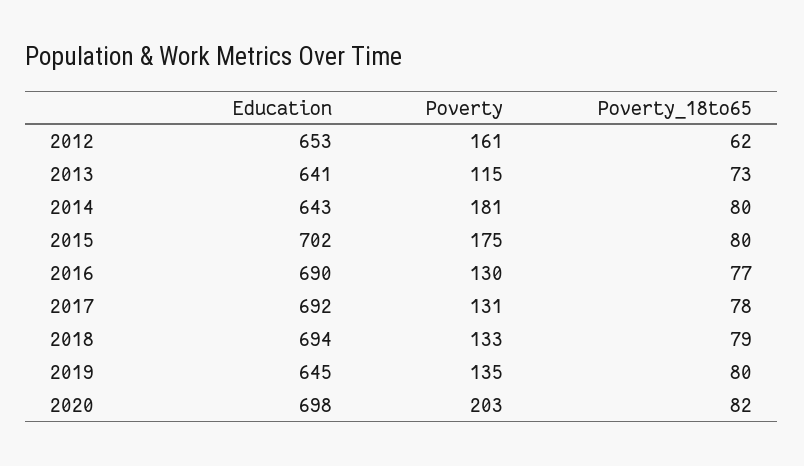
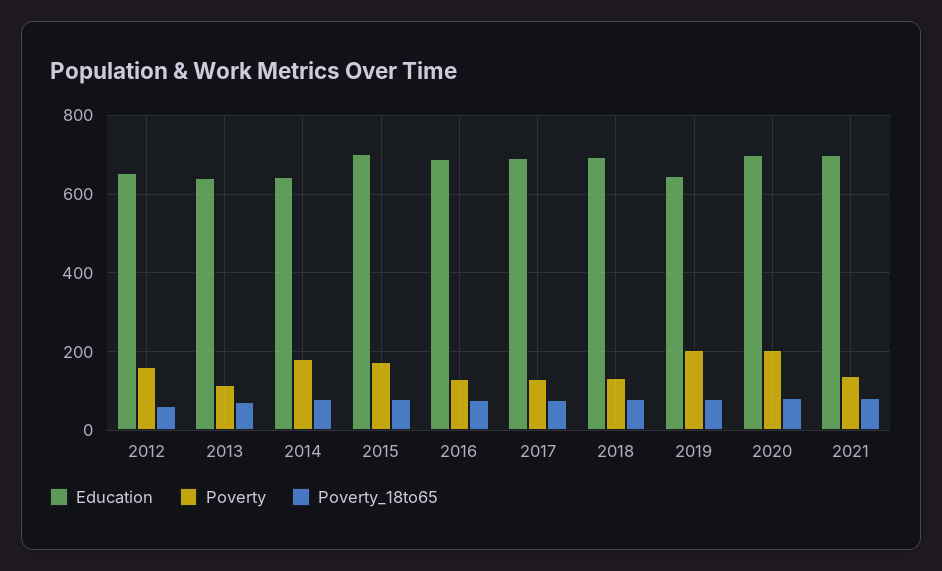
Poverty, 2019: 135 -> 200
Education, 2021: none -> 700
Poverty, 2021: none -> 140
Poverty_18to65, 2021: none -> 80

